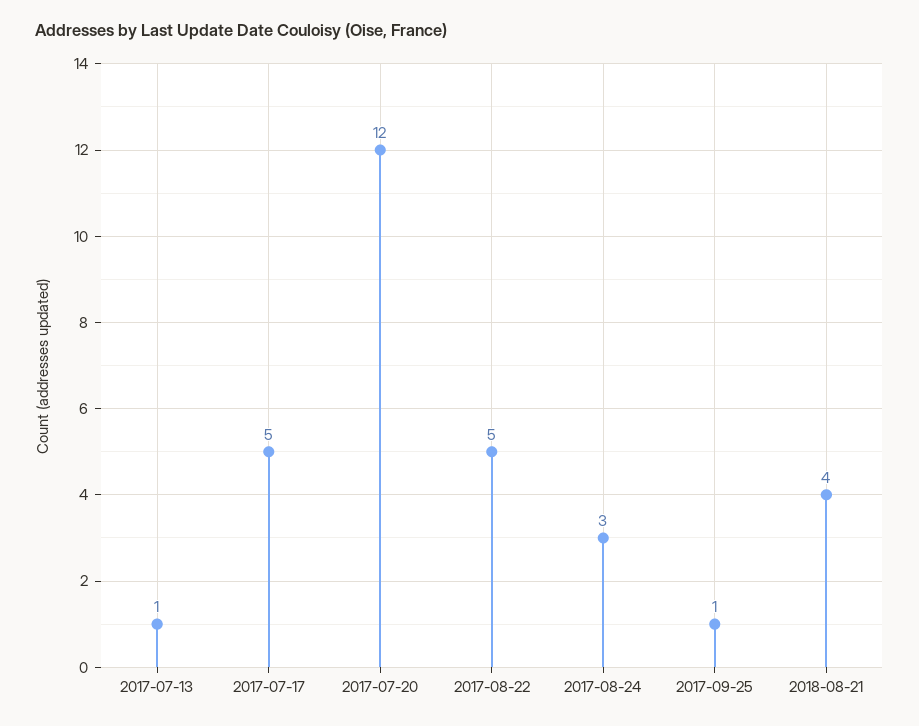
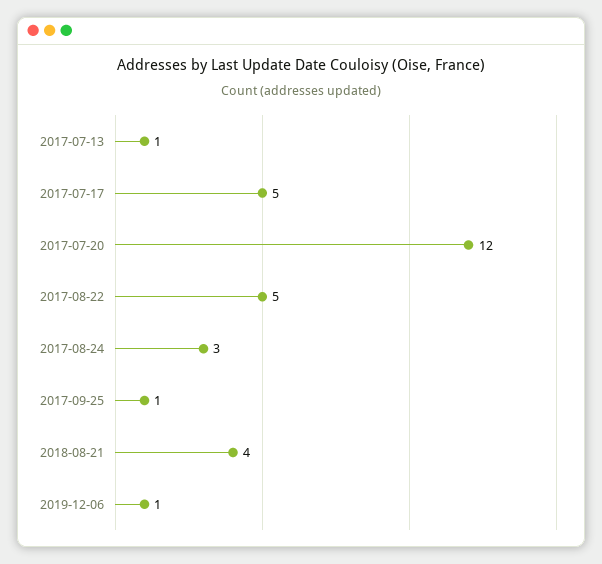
2019-12-06: none -> 1

